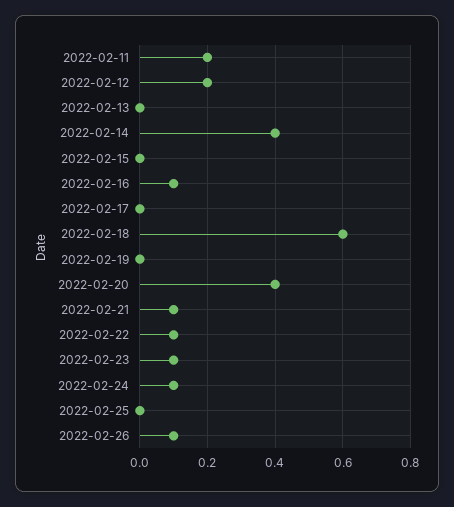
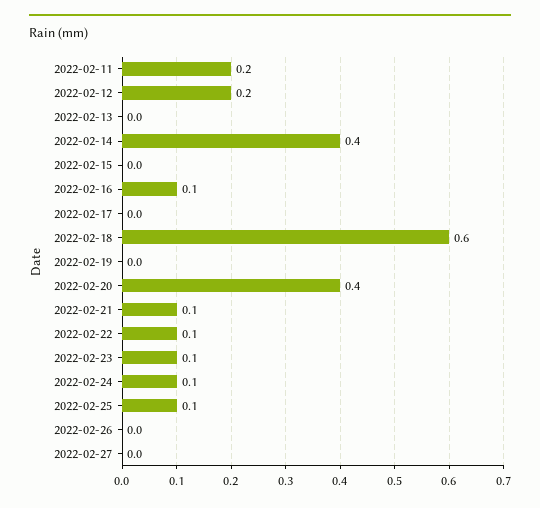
2022-02-25: 0 -> 0.1
2022-02-26: 0.1 -> 0
2022-02-27: none -> 0

